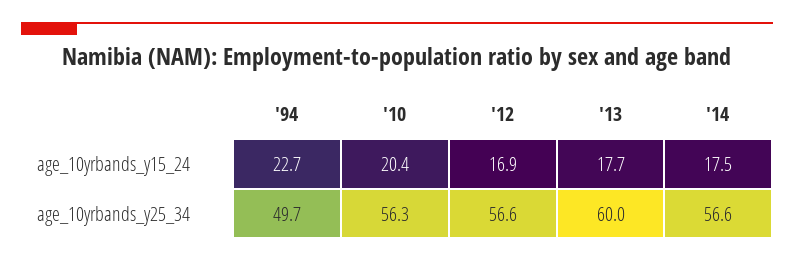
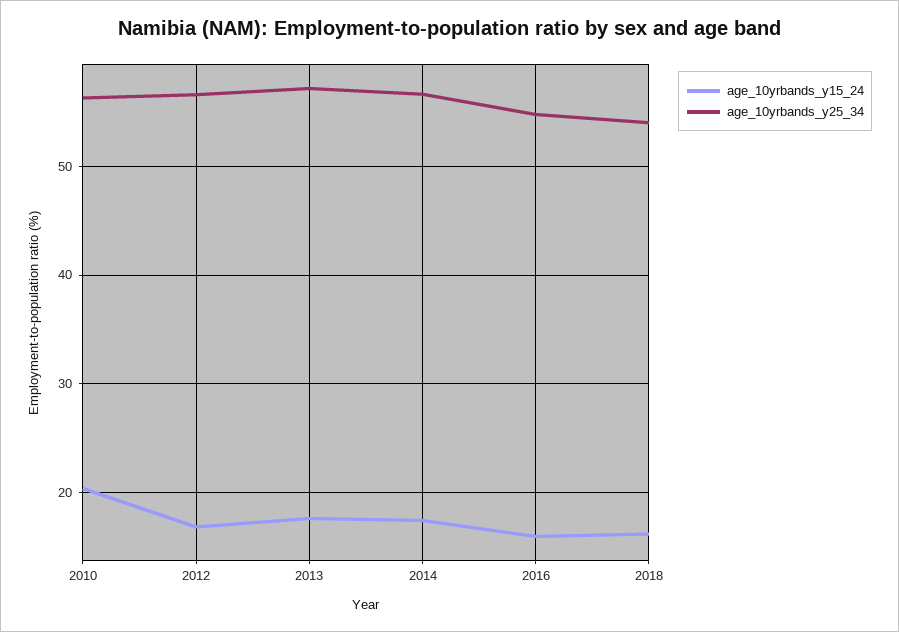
age_10yrbands_y15_24, '94: 22.7 -> none
age_10yrbands_y25_34, '94: 49.7 -> none
age_10yrbands_y25_34, '13: 60 -> 57
age_10yrbands_y15_24, 2016: none -> 16
age_10yrbands_y25_34, 2016: none -> 55
age_10yrbands_y15_24, 2018: none -> 16
age_10yrbands_y25_34, 2018: none -> 54

